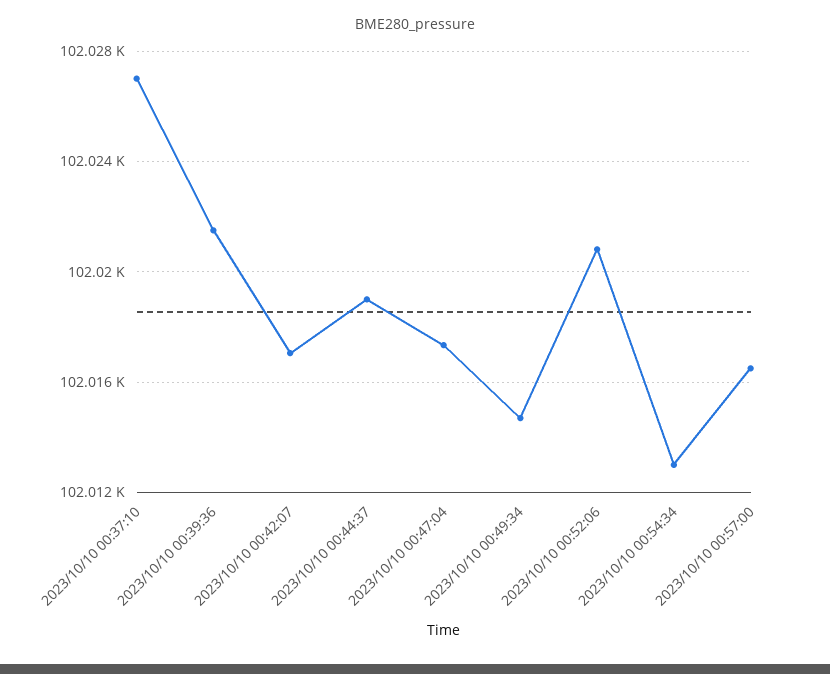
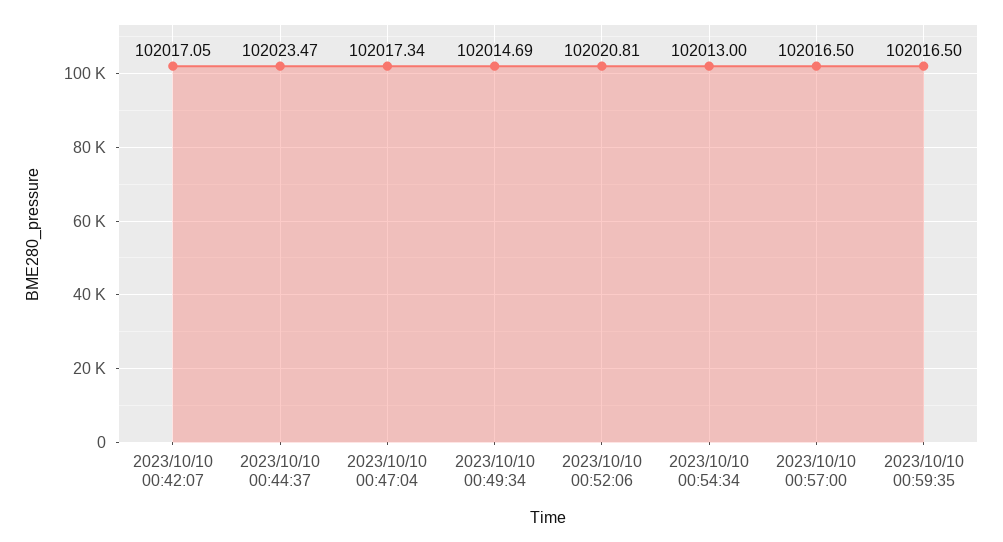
2023/10/10 00:37:10: 102027 -> none
2023/10/10 00:39:36: 102021.5 -> none
2023/10/10 00:44:37: 102019 -> 102023.47
2023/10/10 00:59:35: none -> 102016.5

